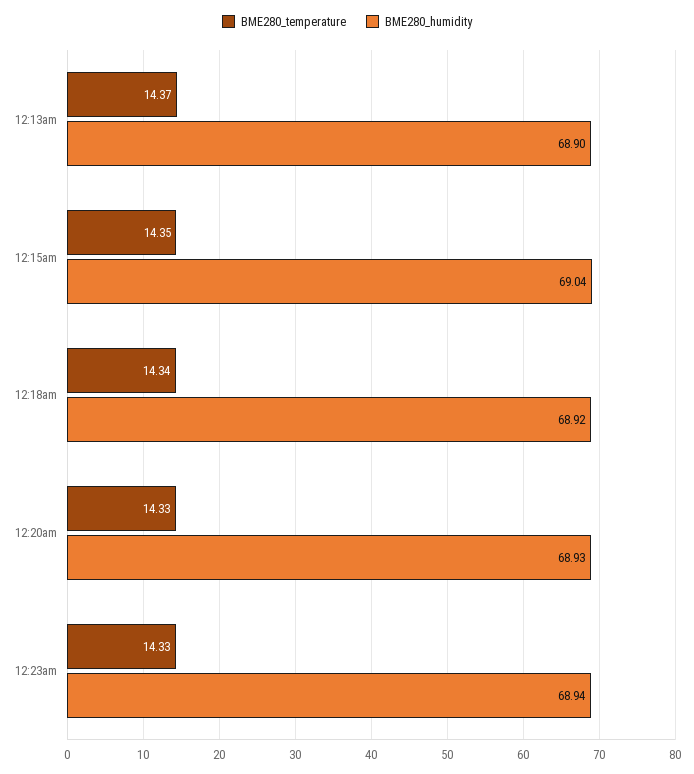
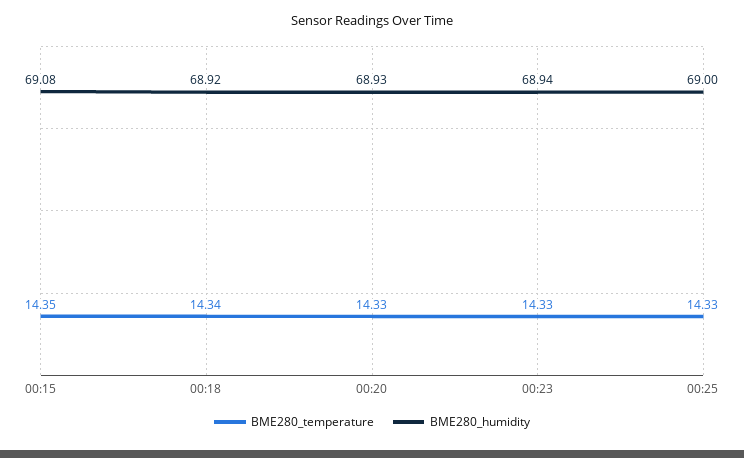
BME280_temperature, 12:13am: 14.37 -> none
BME280_humidity, 12:13am: 68.9 -> none
BME280_humidity, 12:15am: 69.04 -> 69.08
BME280_temperature, 00:25: none -> 14.33
BME280_humidity, 00:25: none -> 69

